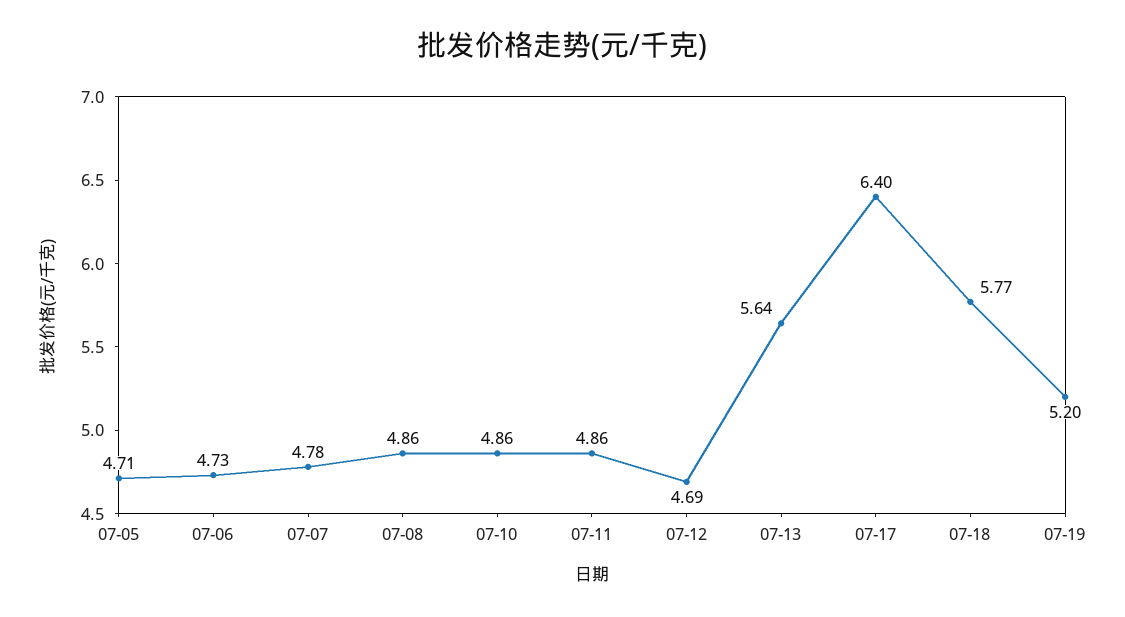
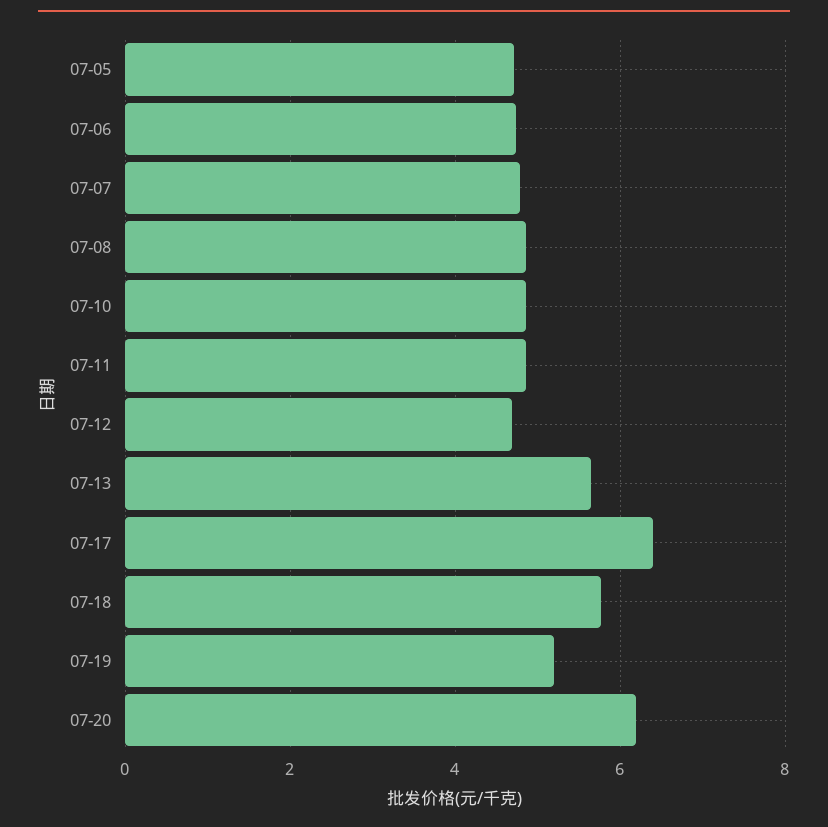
07-20: none -> 6.2

